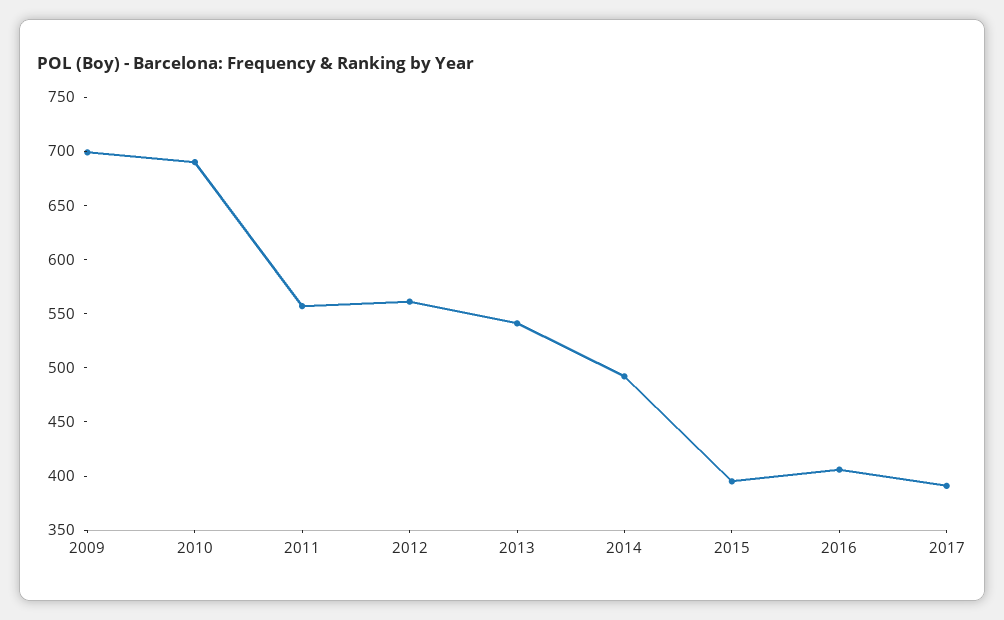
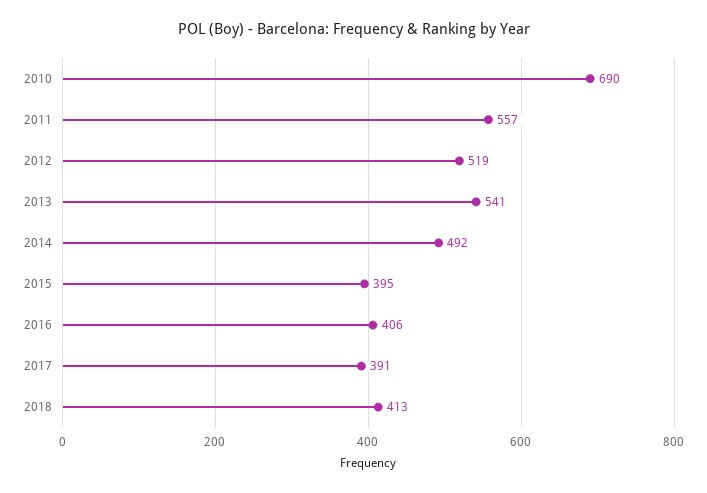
2009: 700 -> none
2012: 560 -> 519
2018: none -> 413

